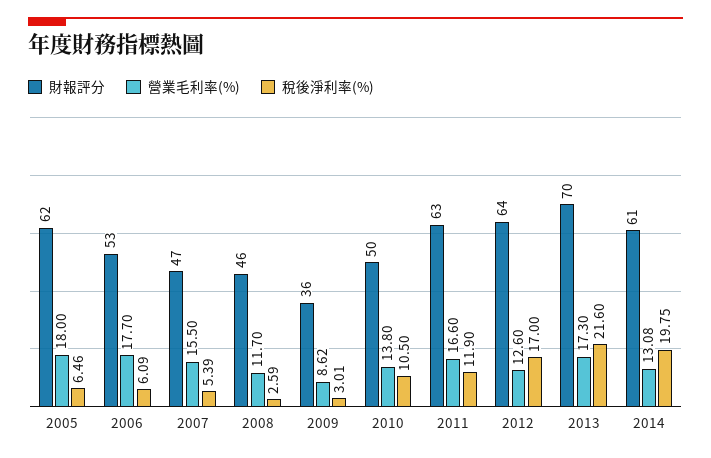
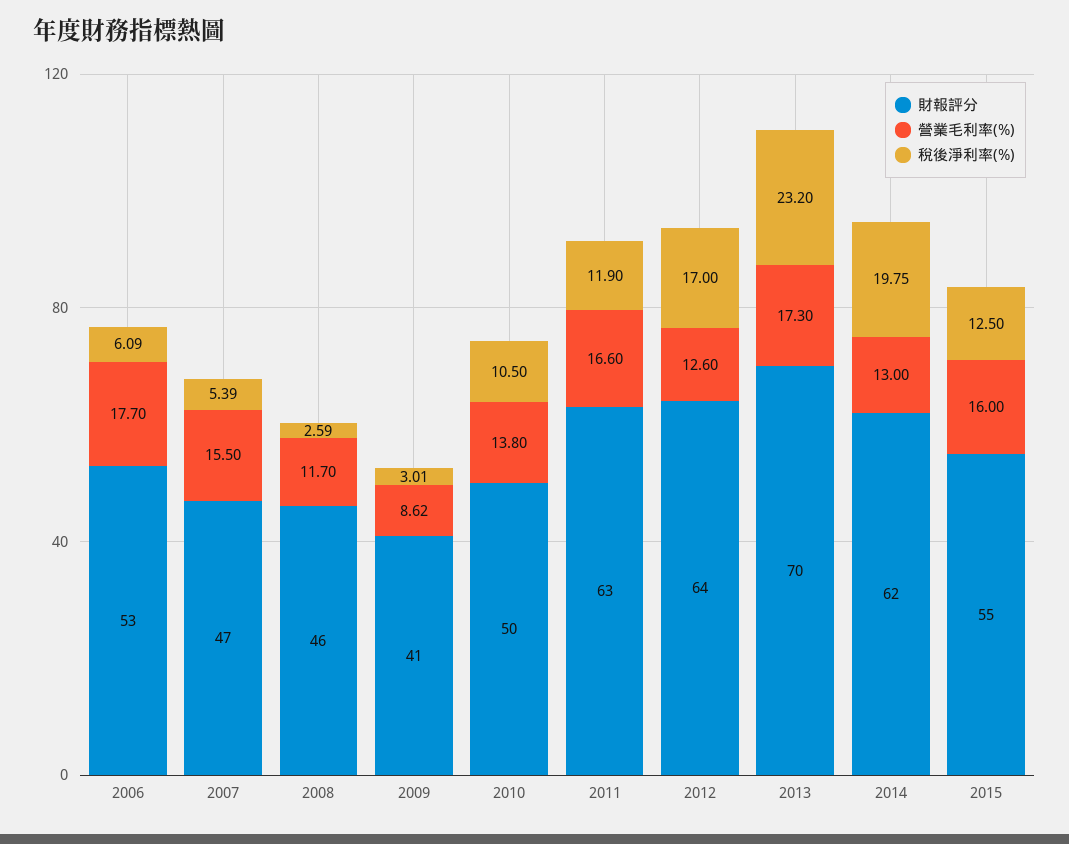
財報評分, 2005: 62 -> none
營業毛利率(%), 2005: 18 -> none
稅後淨利率(%), 2005: 6.46 -> none
財報評分, 2009: 36 -> 41
稅後淨利率(%), 2013: 21.6 -> 23.2
財報評分, 2014: 61 -> 62
營業毛利率(%), 2014: 13.08 -> 13
財報評分, 2015: none -> 55
營業毛利率(%), 2015: none -> 16
稅後淨利率(%), 2015: none -> 12.5

